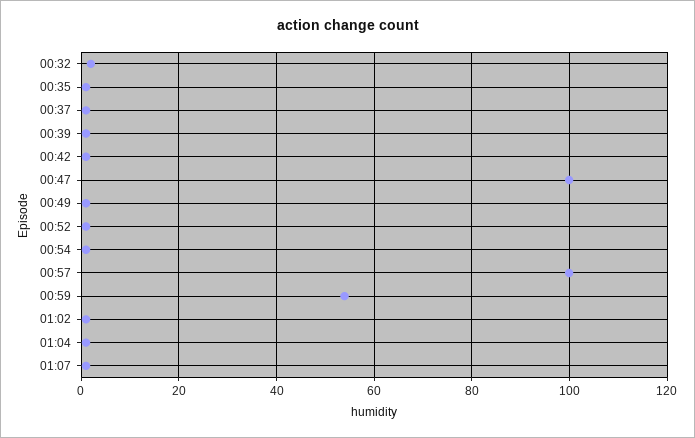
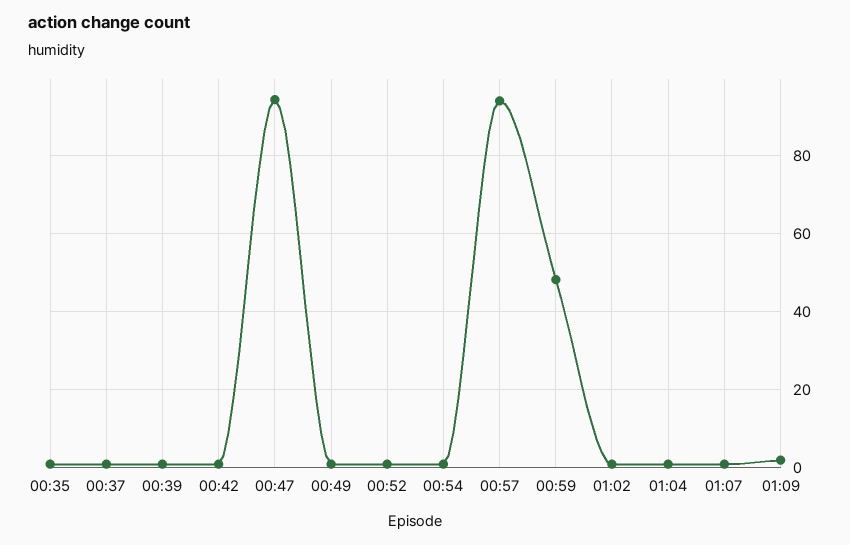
00:32: 2 -> none
00:47: 100 -> 94
00:57: 100 -> 94
00:59: 54 -> 48
01:09: none -> 2

